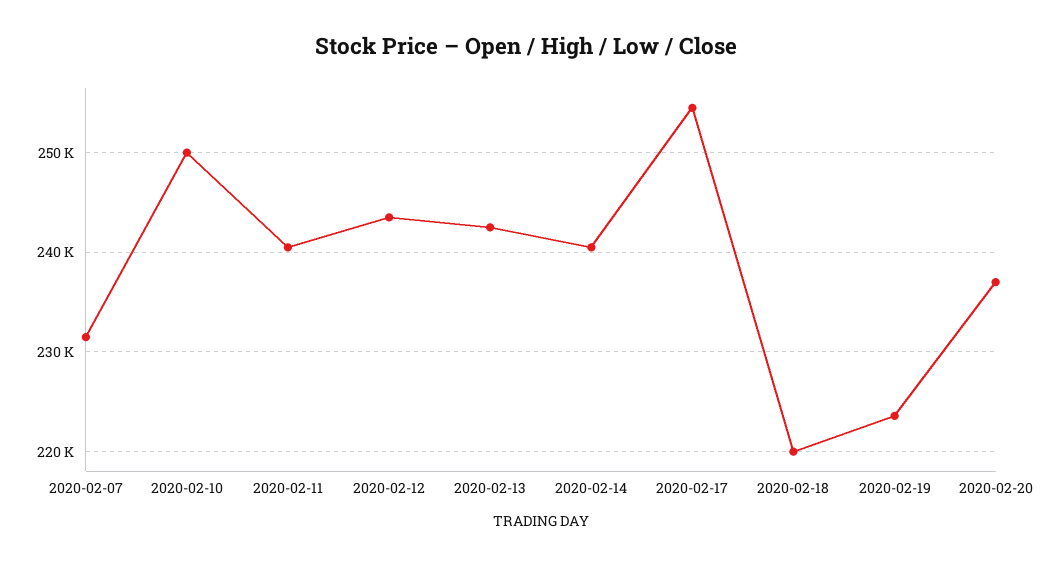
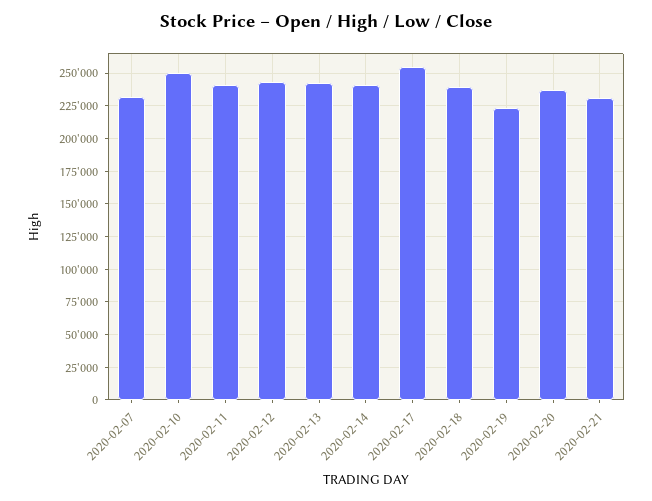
2020-02-18: 220000 -> 240000
2020-02-21: none -> 230000

